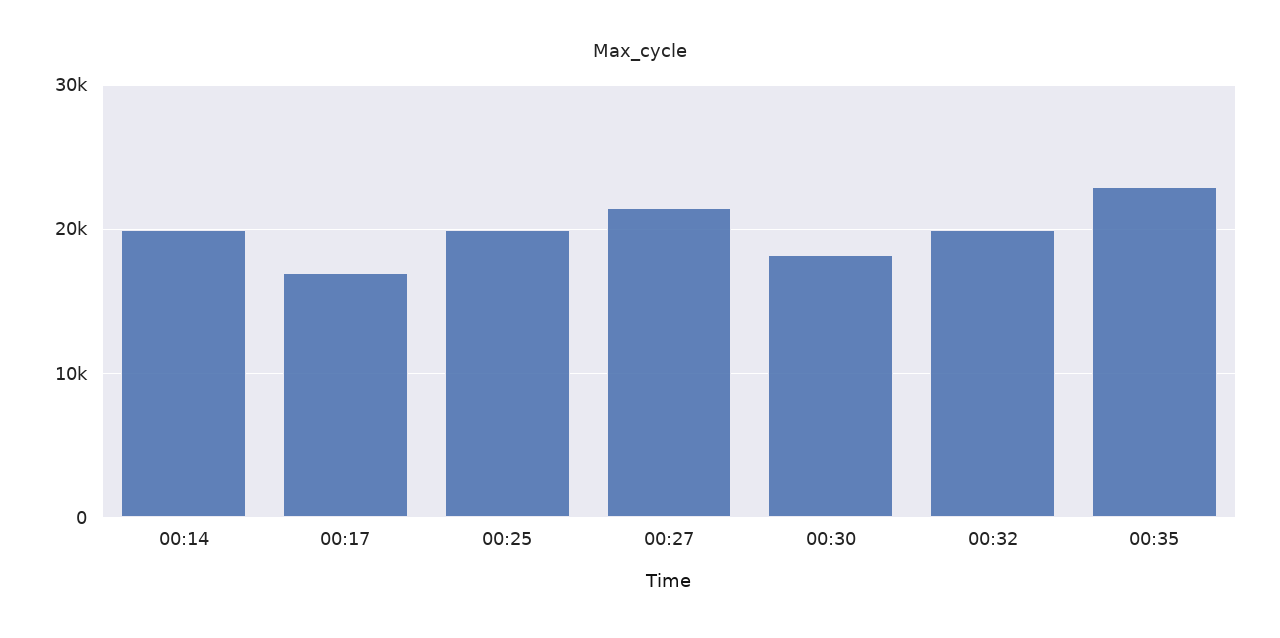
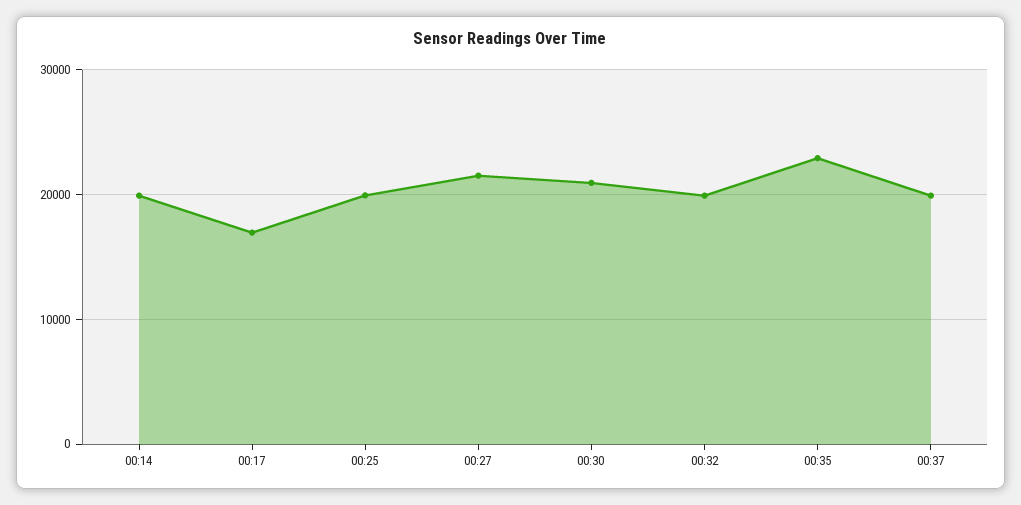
00:30: 18000 -> 21000
00:37: none -> 20000

